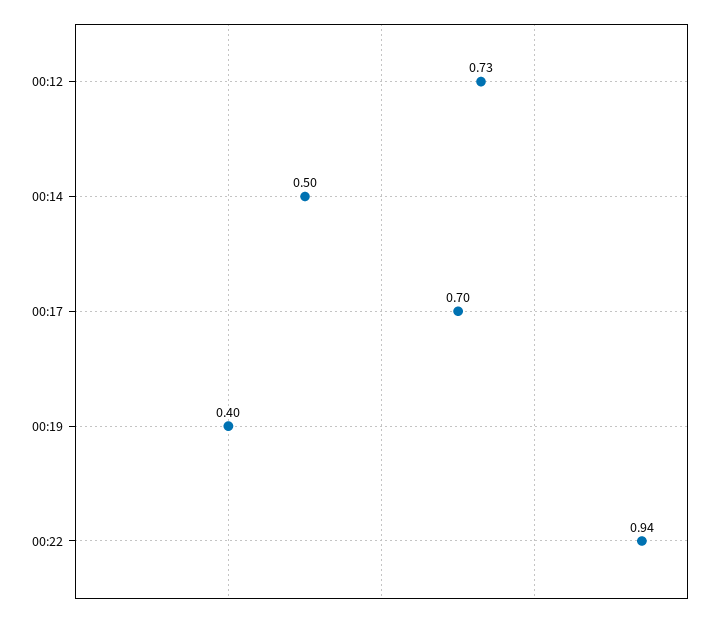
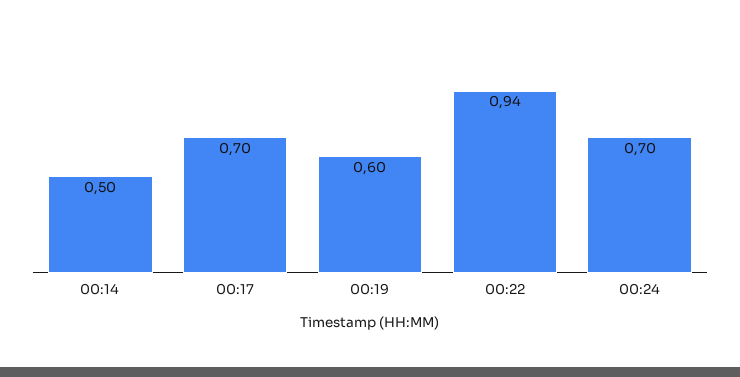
00:12: 0.73 -> none
00:19: 0.4 -> 0.6
00:24: none -> 0.7

